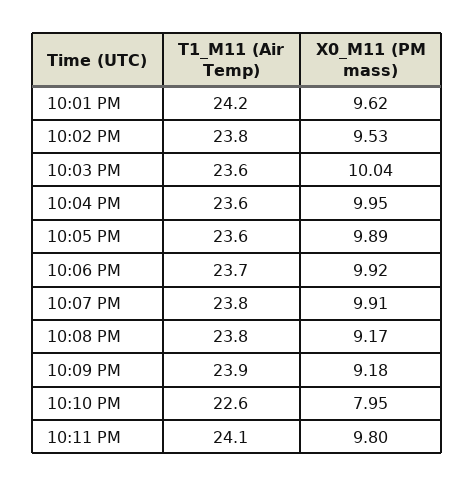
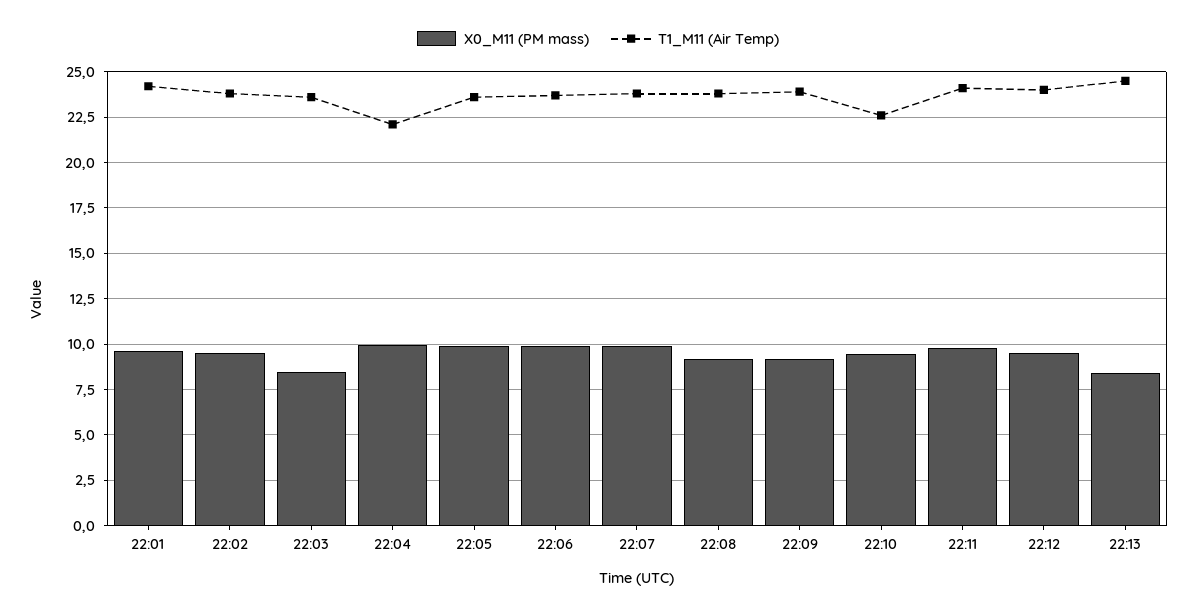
X0_M11 (PM mass), 10:03 PM: 10.04 -> 8.5
T1_M11 (Air Temp), 10:04 PM: 23.6 -> 22
X0_M11 (PM mass), 10:10 PM: 7.95 -> 9.5
X0_M11 (PM mass), 22:12: none -> 9.5
T1_M11 (Air Temp), 22:12: none -> 24
X0_M11 (PM mass), 22:13: none -> 8.5
T1_M11 (Air Temp), 22:13: none -> 24.5

